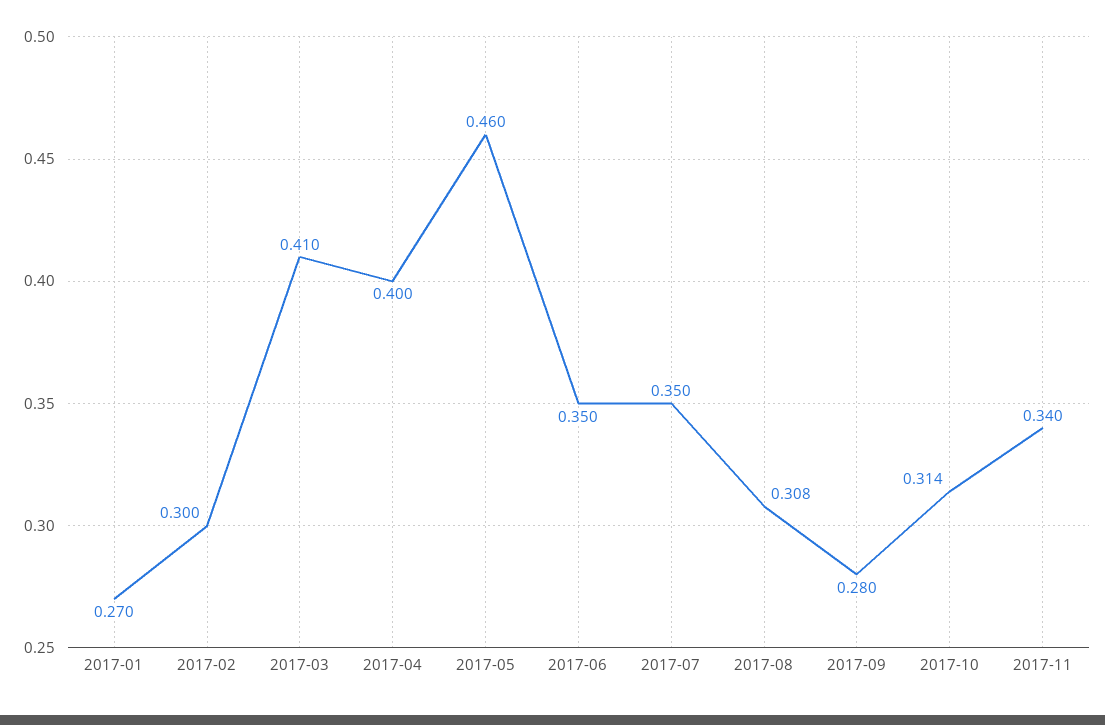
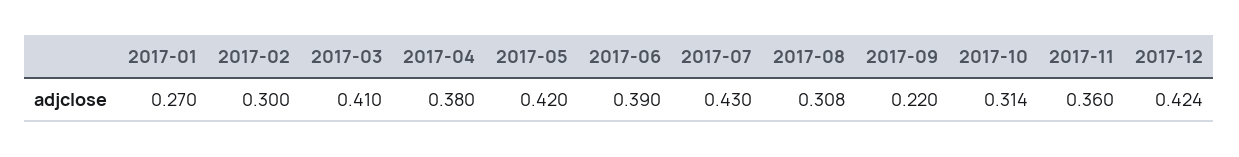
2017-04: 0.4 -> 0.38
2017-05: 0.46 -> 0.42
2017-06: 0.35 -> 0.39
2017-07: 0.35 -> 0.43
2017-09: 0.28 -> 0.22
2017-11: 0.34 -> 0.36
2017-12: none -> 0.424

